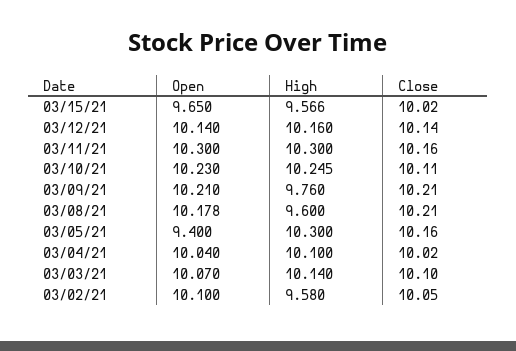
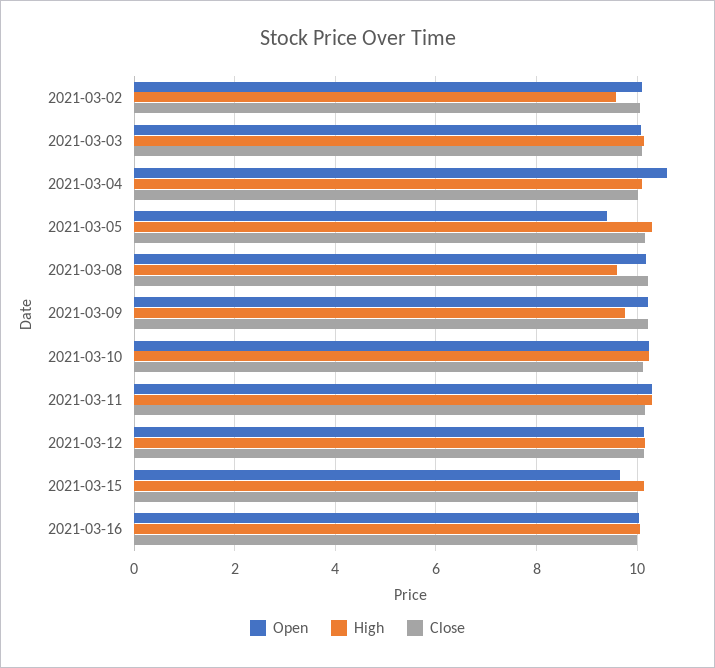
High, 03/15/21: 9.566 -> 10.2
Open, 03/04/21: 10.04 -> 10.6
Open, 2021-03-16: none -> 10
High, 2021-03-16: none -> 10
Close, 2021-03-16: none -> 10

